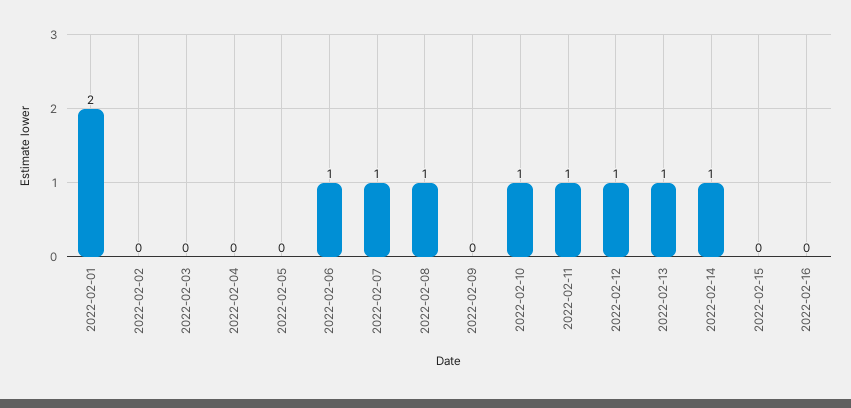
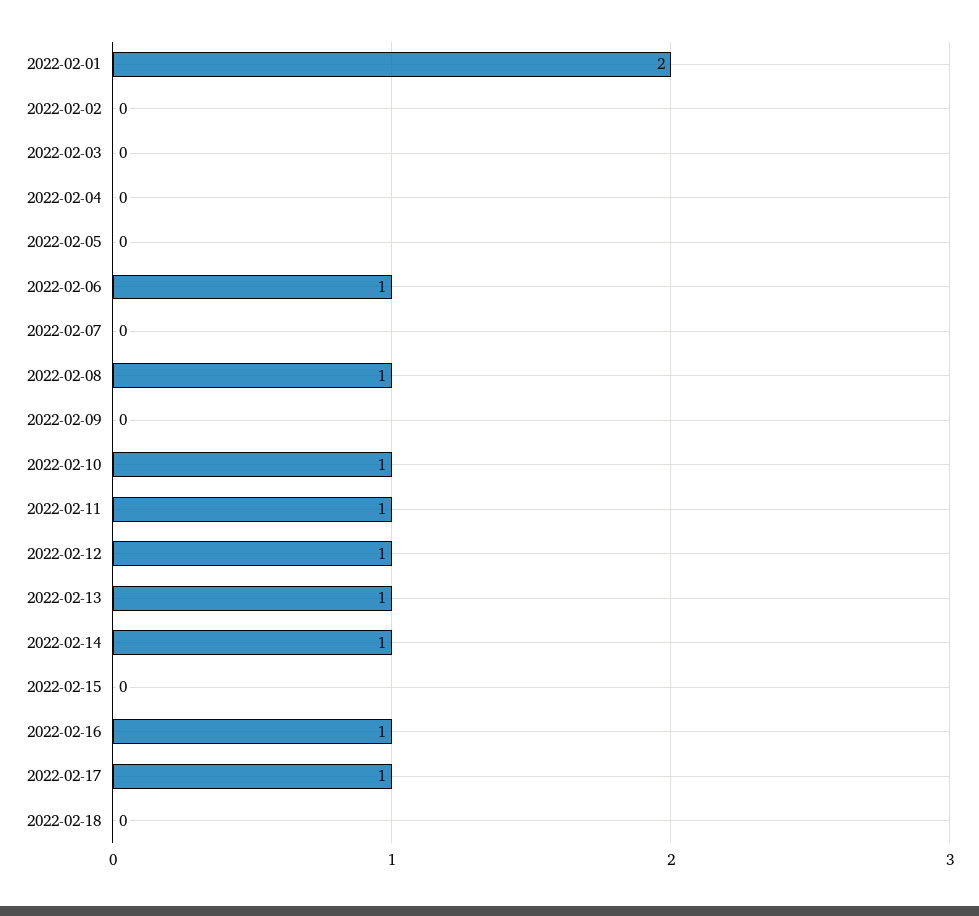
2022-02-07: 1 -> 0
2022-02-16: 0 -> 1
2022-02-17: none -> 1
2022-02-18: none -> 0

